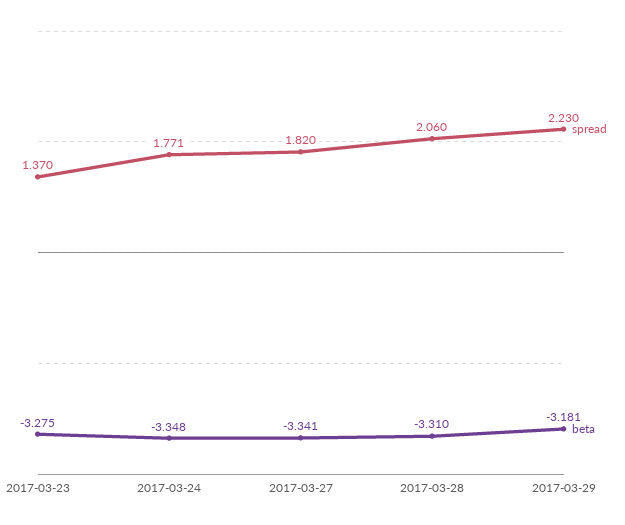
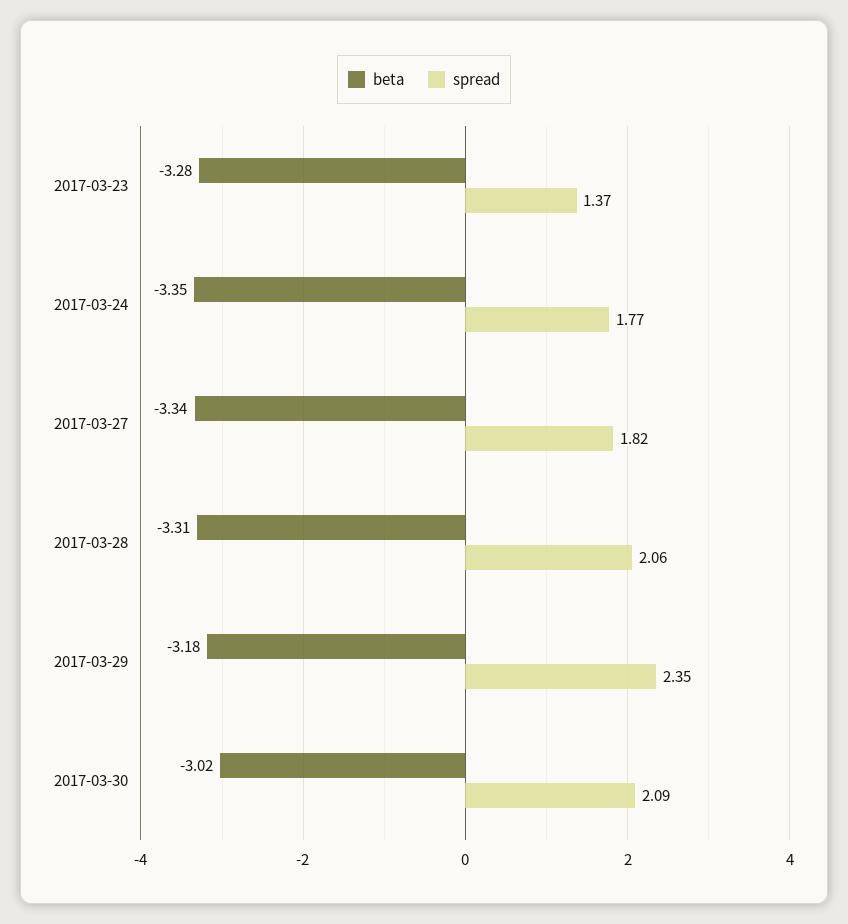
spread, 2017-03-29: 2.23 -> 2.35
beta, 2017-03-30: none -> -3.02
spread, 2017-03-30: none -> 2.09

